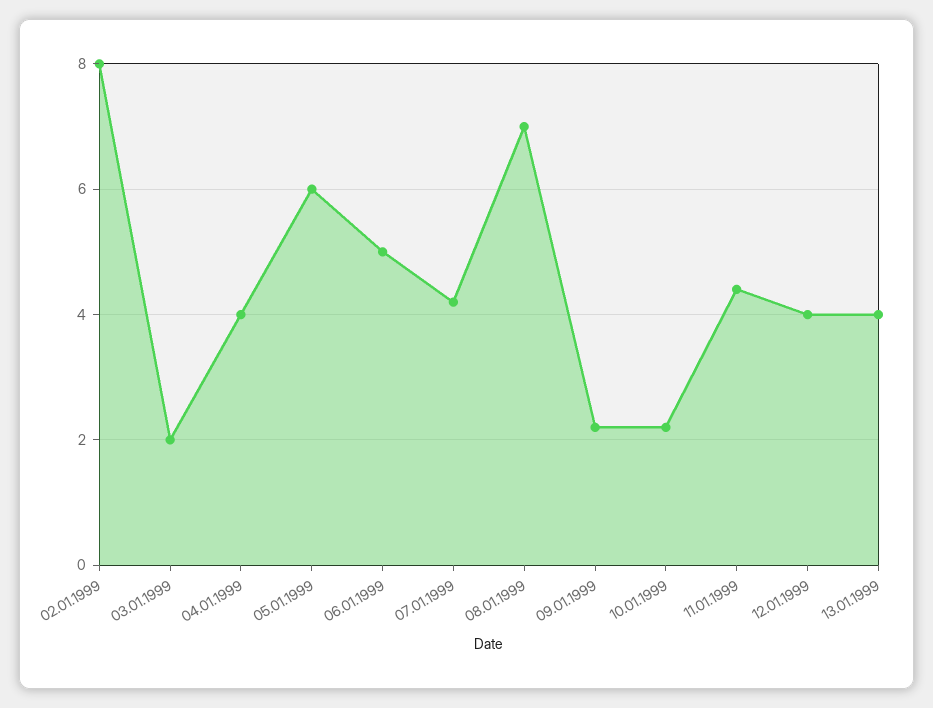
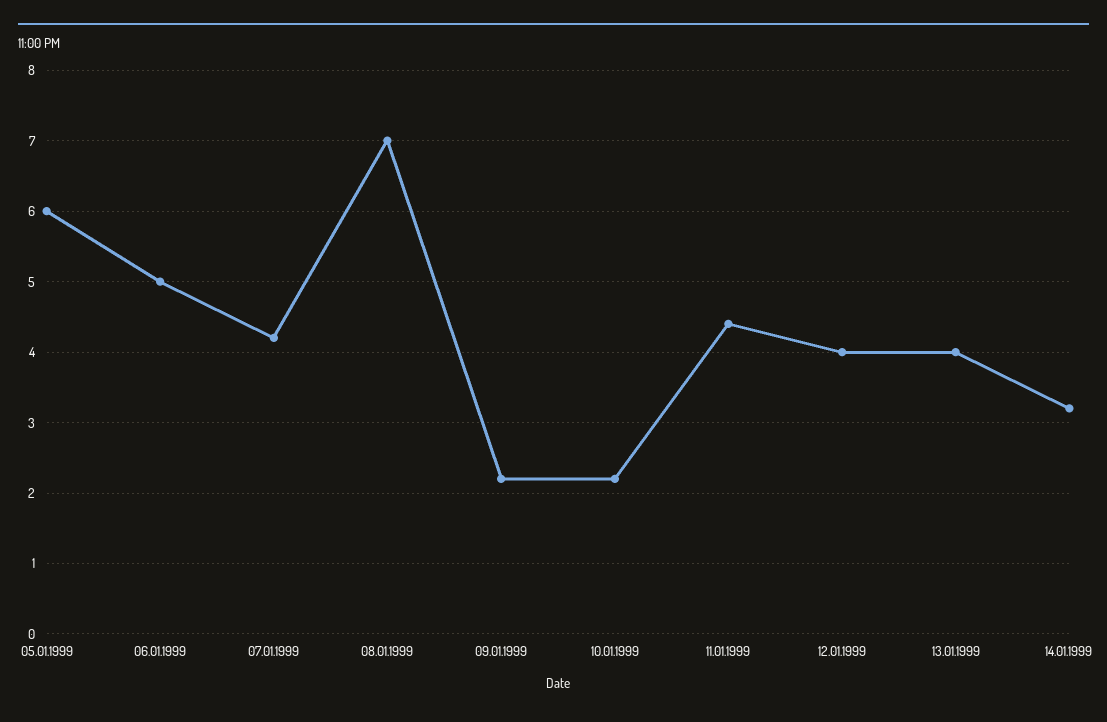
02.01.1999: 8 -> none
03.01.1999: 2 -> none
04.01.1999: 4 -> none
14.01.1999: none -> 3.2

